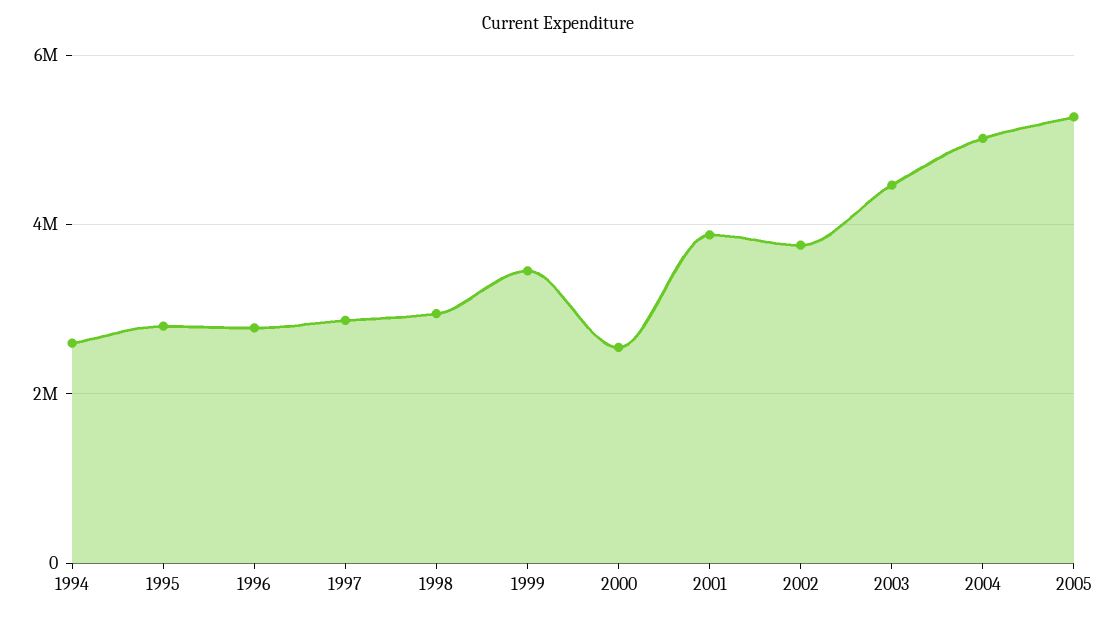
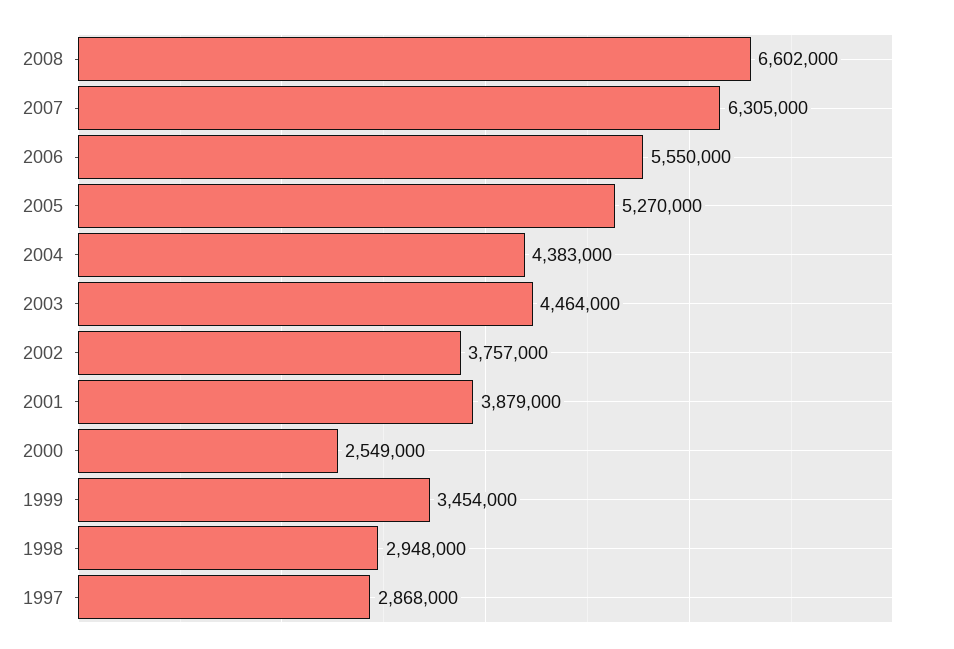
1994: 2600000 -> none
1995: 2800000 -> none
1996: 2800000 -> none
2004: 5000000 -> 4383000
2008: none -> 6602000
2007: none -> 6305000
2006: none -> 5550000

